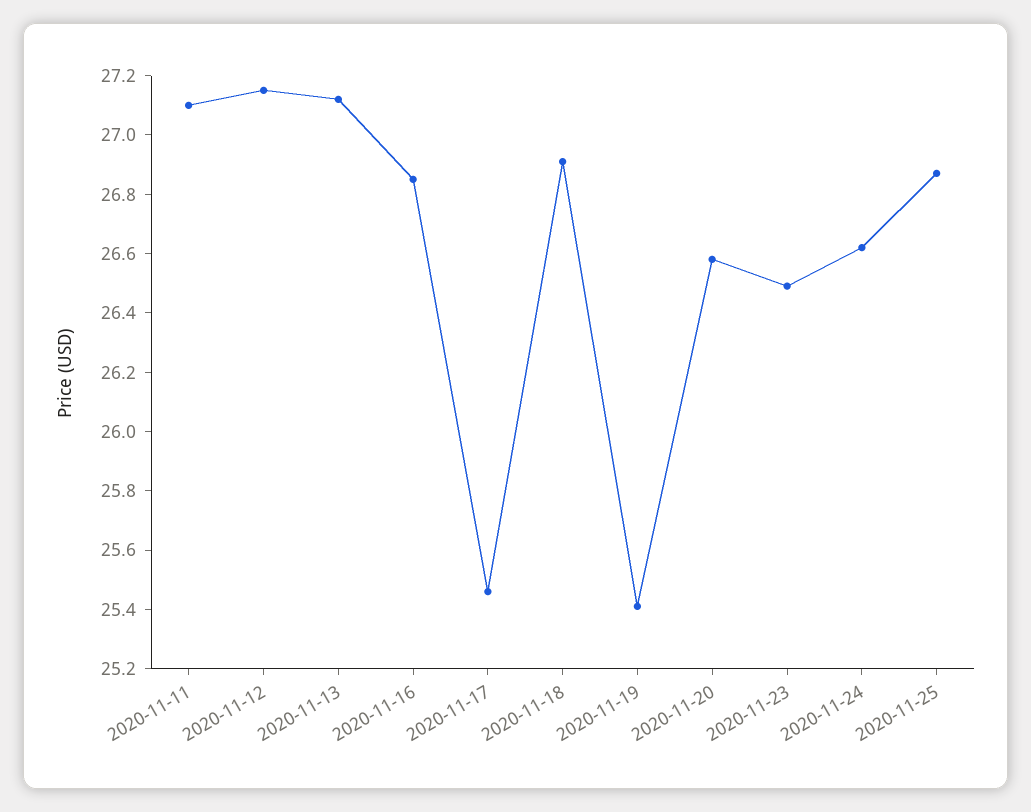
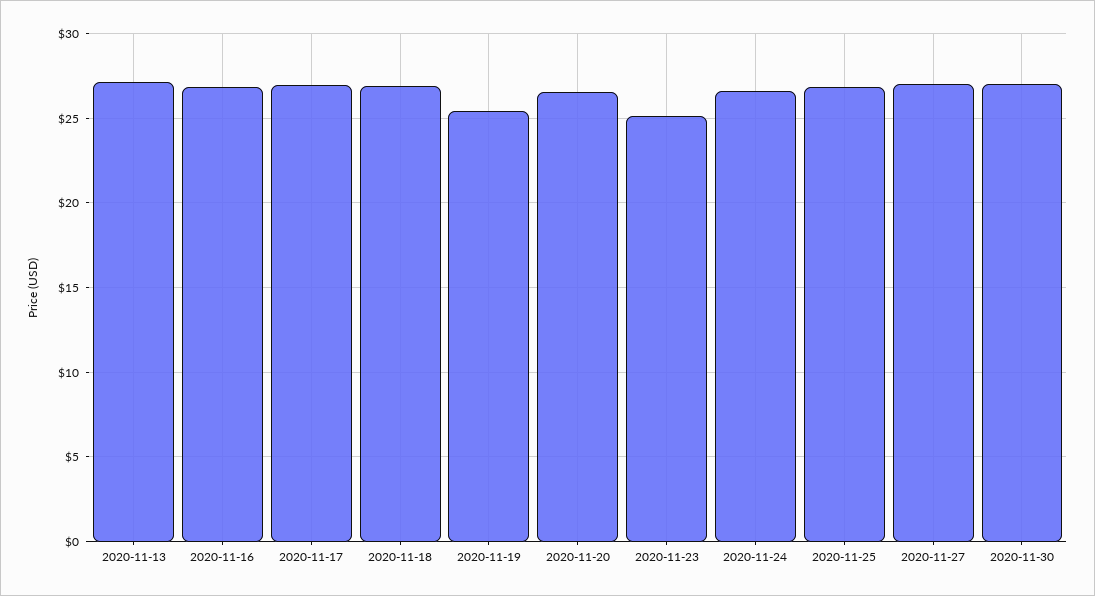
2020-11-11: 27.1 -> none
2020-11-12: 27.15 -> none
2020-11-17: 25.45 -> 27
2020-11-23: 26.5 -> 25
2020-11-27: none -> 27
2020-11-30: none -> 27

